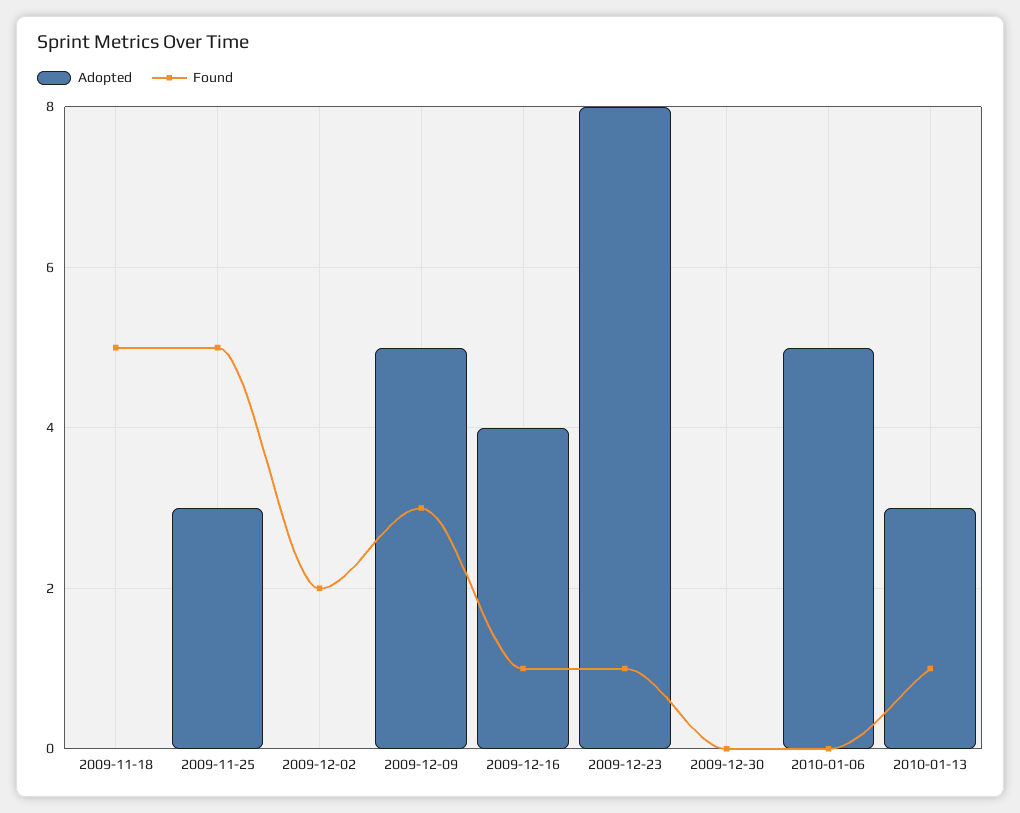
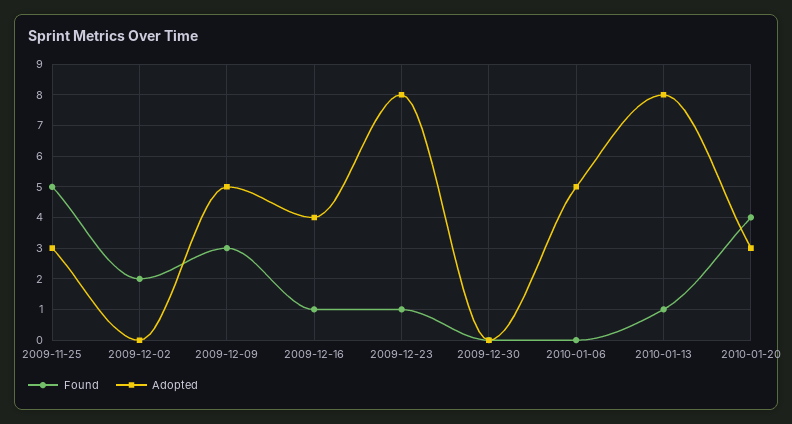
Adopted, 2009-11-18: 0 -> none
Found, 2009-11-18: 5 -> none
Adopted, 2010-01-13: 3 -> 8
Found, 2010-01-20: none -> 4
Adopted, 2010-01-20: none -> 3

